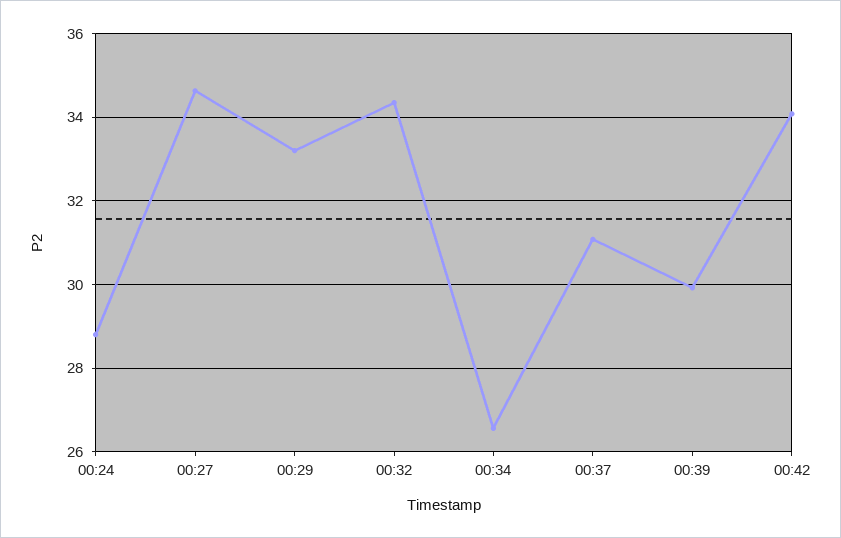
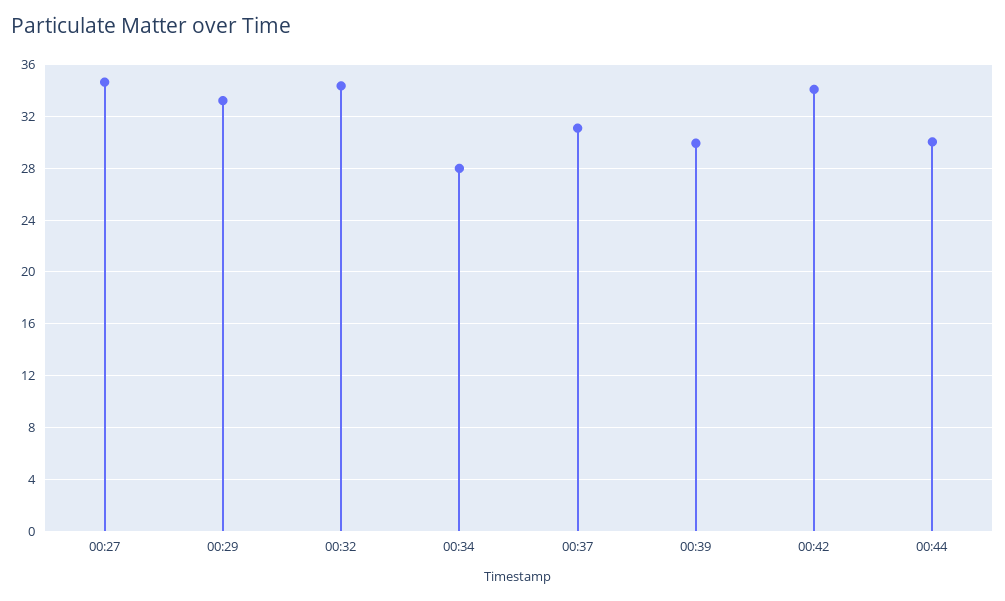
00:24: 28.8 -> none
00:34: 26.6 -> 28
00:44: none -> 30

